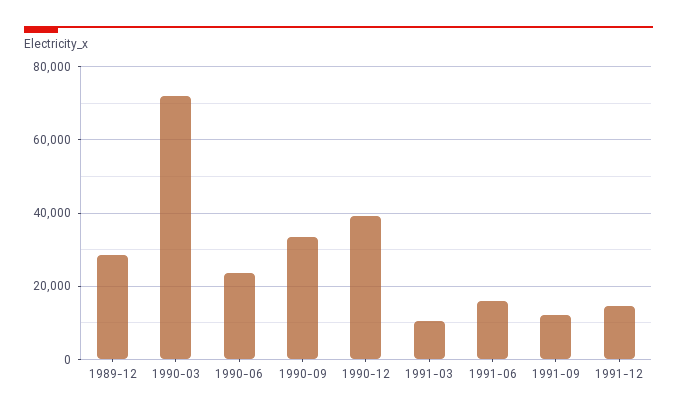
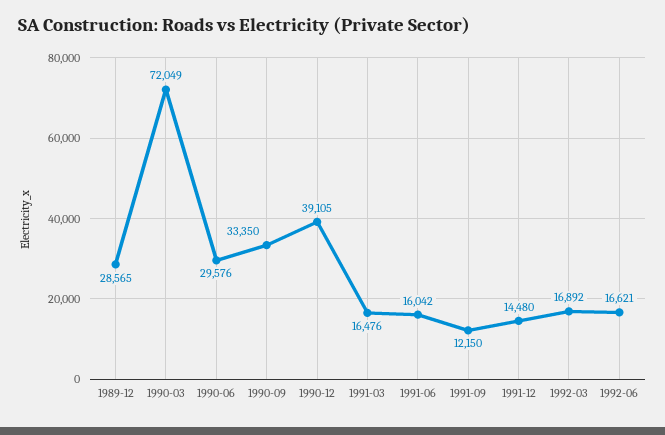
1990-06: 24000 -> 29576
1991-03: 10000 -> 16476
1992-03: none -> 16892
1992-06: none -> 16621

